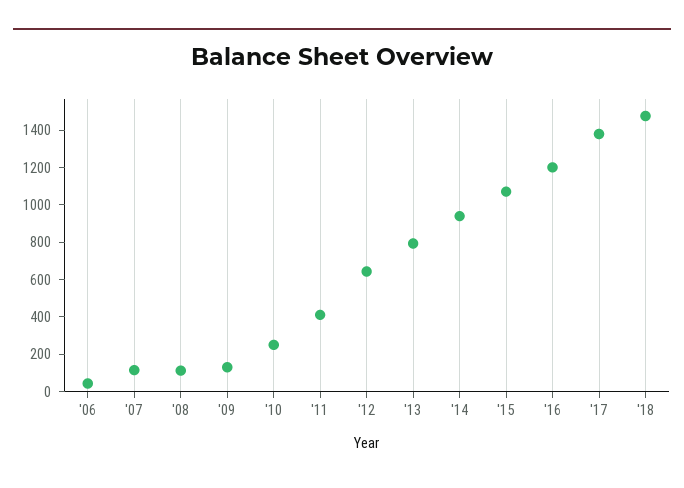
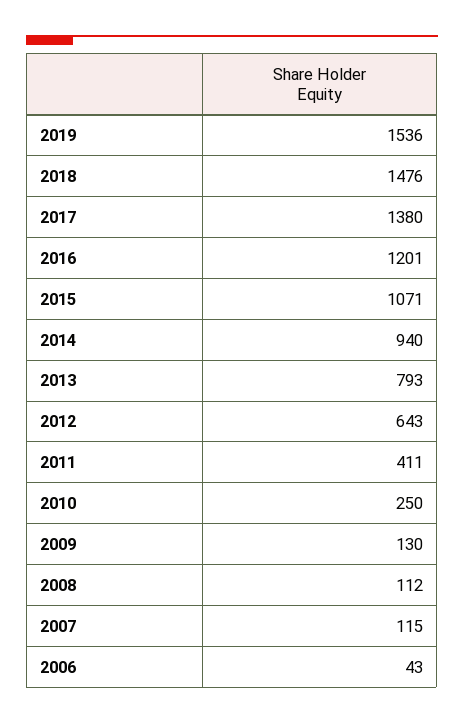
2019: none -> 1536

